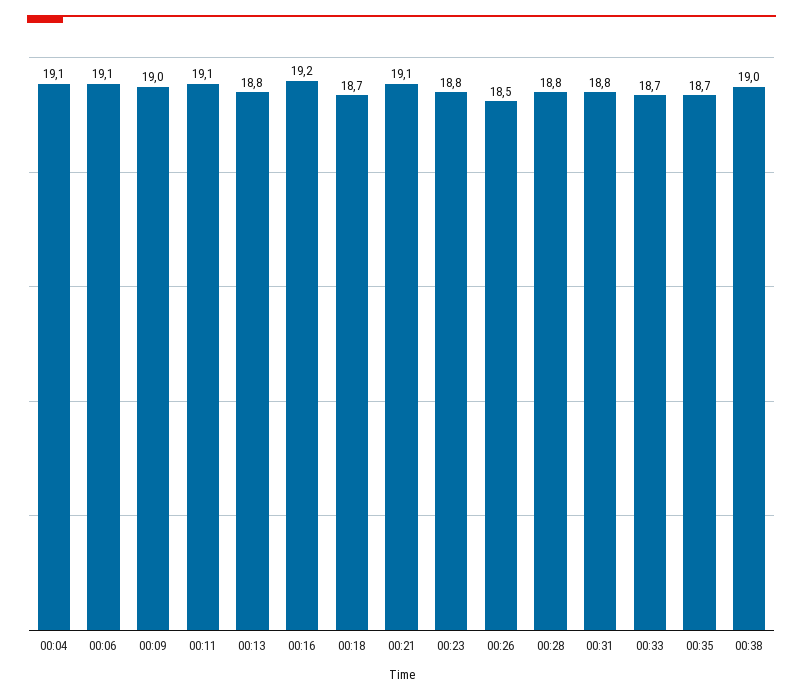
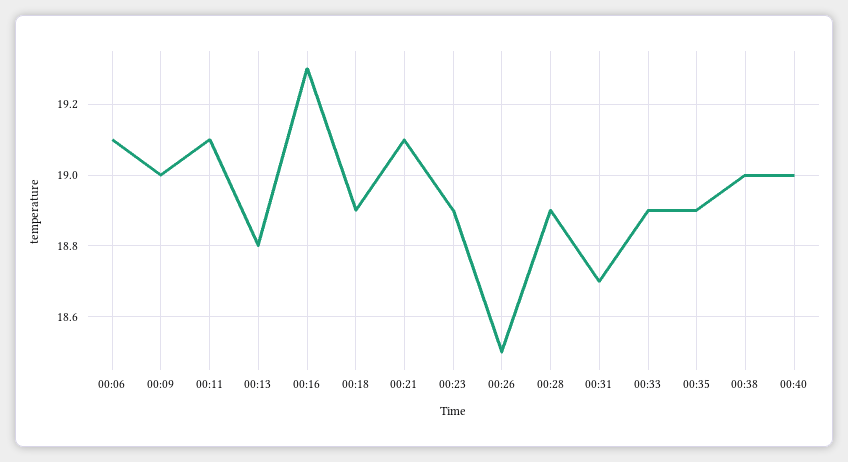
00:04: 19.1 -> none
00:16: 19.2 -> 19.3
00:18: 18.7 -> 18.9
00:23: 18.8 -> 18.9
00:28: 18.8 -> 18.9
00:31: 18.8 -> 18.7
00:33: 18.7 -> 18.9
00:35: 18.7 -> 18.9
00:40: none -> 19

